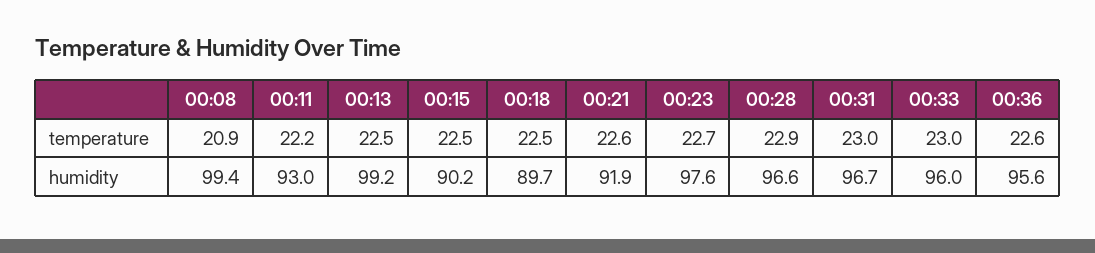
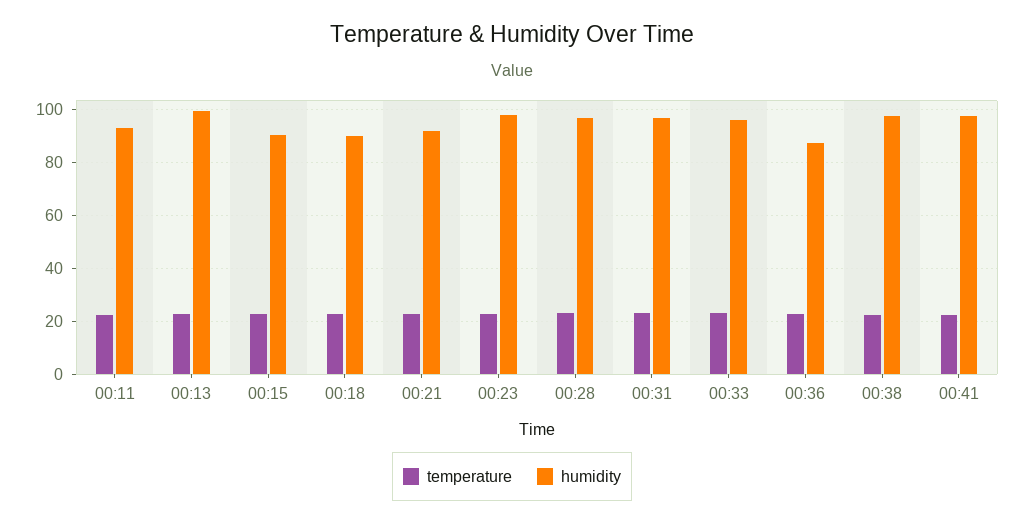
temperature, 00:08: 20.9 -> none
humidity, 00:08: 99.4 -> none
humidity, 00:36: 95.6 -> 87.5
temperature, 00:38: none -> 22.5
humidity, 00:38: none -> 97.5
temperature, 00:41: none -> 22.5
humidity, 00:41: none -> 97.5

